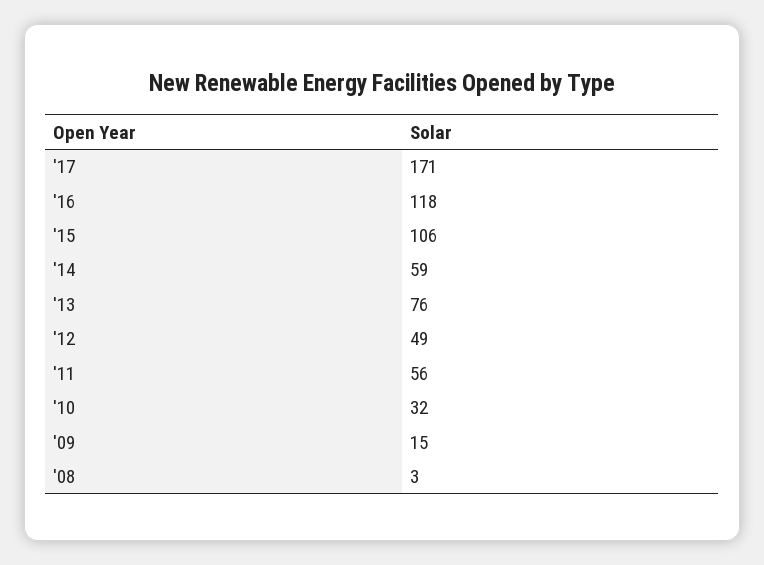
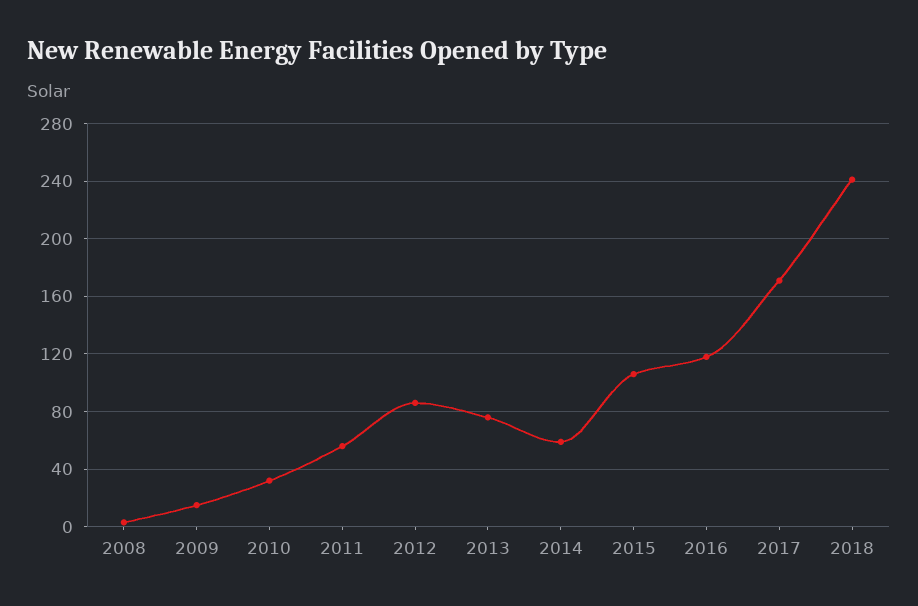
'12: 49 -> 85
2018: none -> 240

